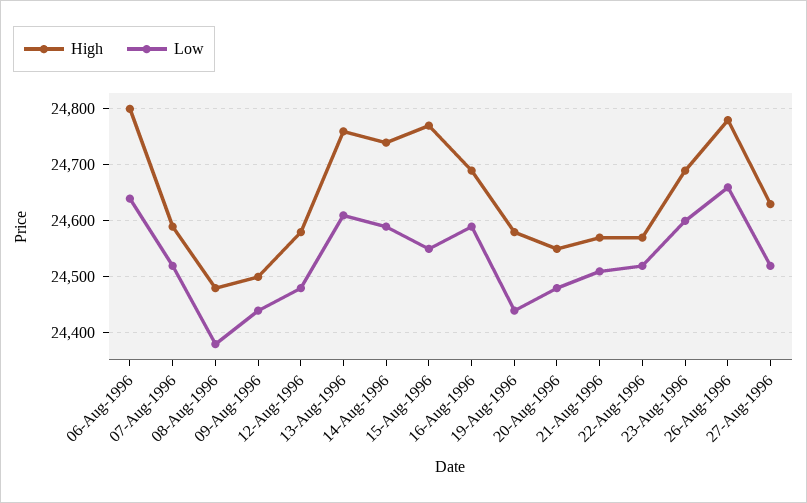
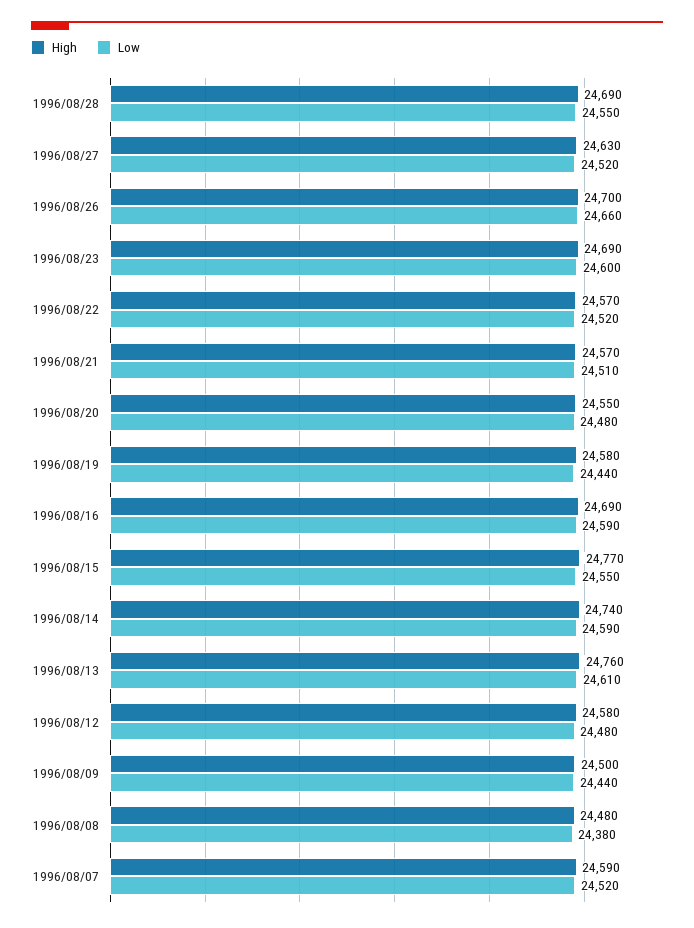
High, 06-Aug-1996: 24800 -> none
Low, 06-Aug-1996: 24640 -> none
High, 26-Aug-1996: 24780 -> 24700
High, 1996/08/28: none -> 24690
Low, 1996/08/28: none -> 24550

